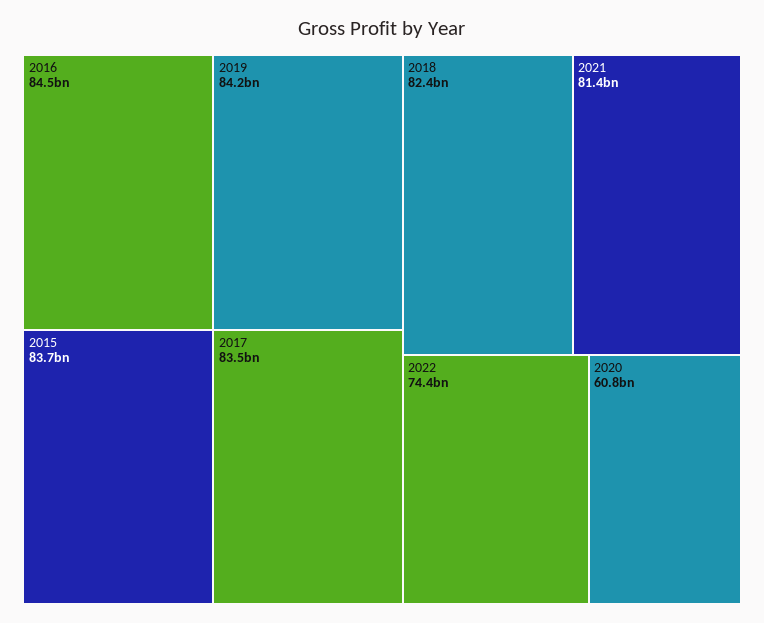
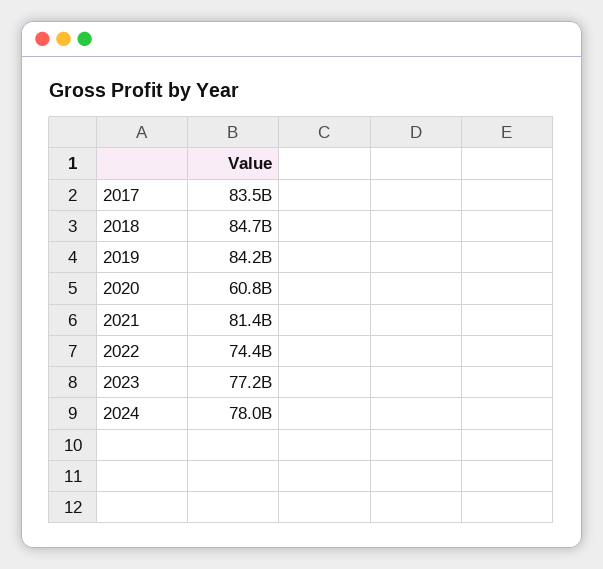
2016: 84500000000 -> none
2015: 83700000000 -> none
2018: 82400000000 -> 84700000000
2023: none -> 77200000000
2024: none -> 78000000000

